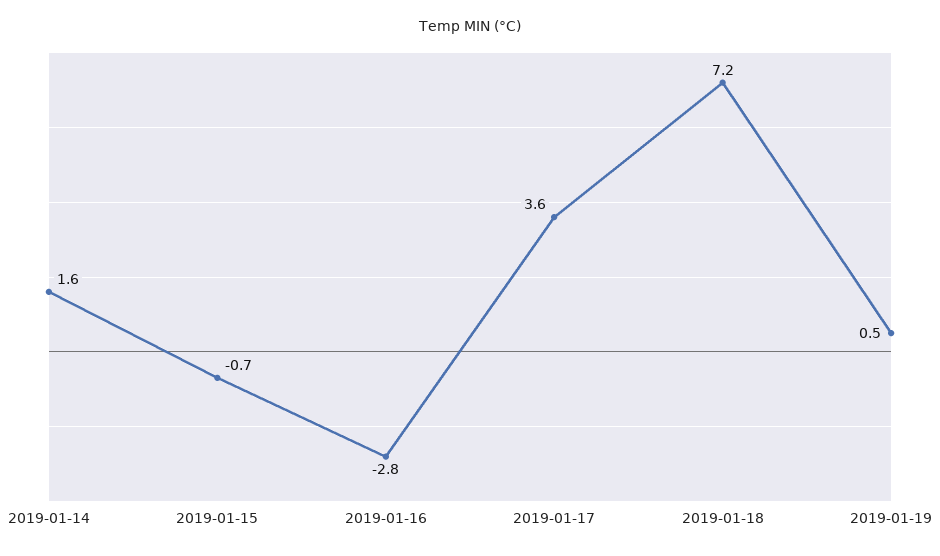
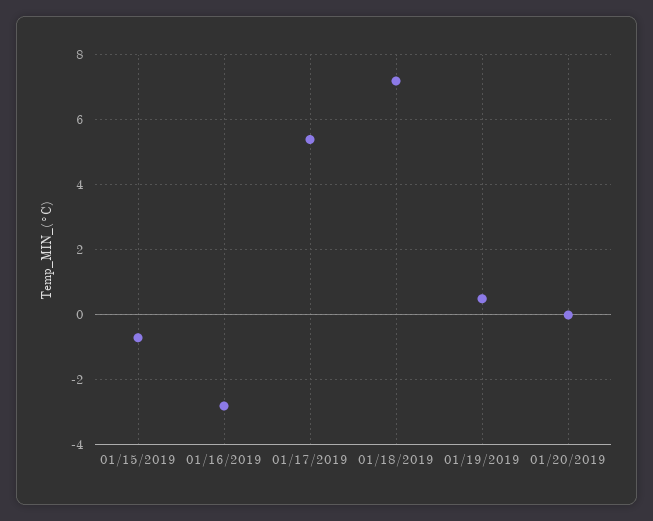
2019-01-14: 1.6 -> none
2019-01-17: 3.6 -> 5.5
01/20/2019: none -> 0

